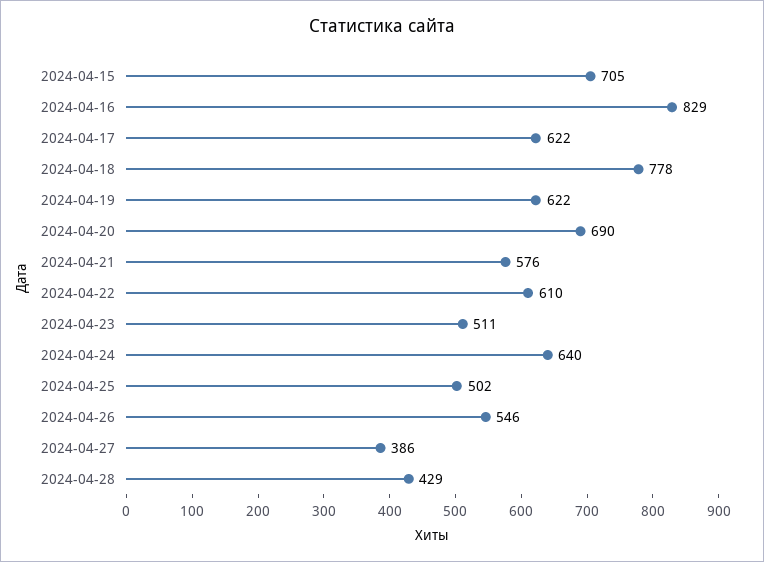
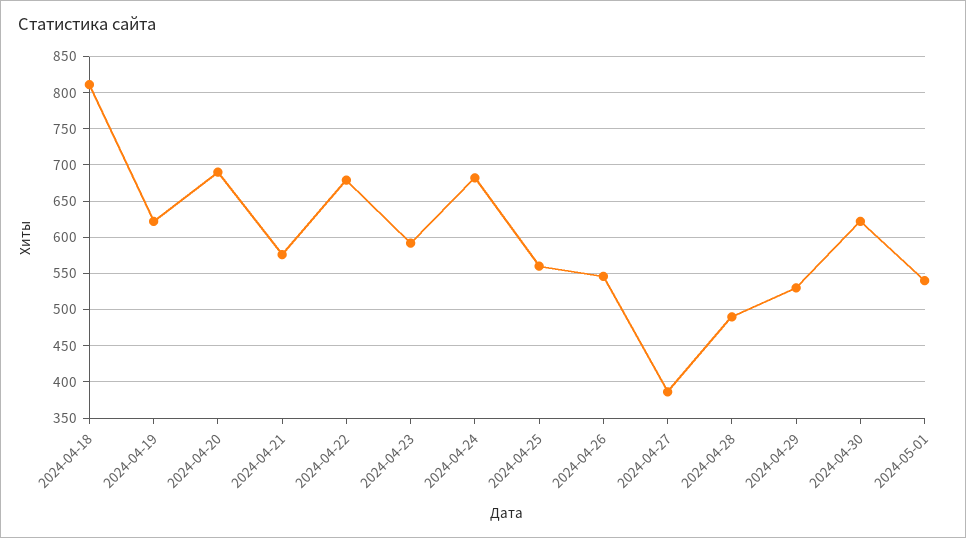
2024-04-15: 705 -> none
2024-04-16: 829 -> none
2024-04-17: 622 -> none
2024-04-18: 778 -> 810
2024-04-22: 610 -> 680
2024-04-23: 511 -> 590
2024-04-24: 640 -> 680
2024-04-25: 502 -> 560
2024-04-28: 429 -> 490
2024-04-29: none -> 530
2024-04-30: none -> 620
2024-05-01: none -> 540

